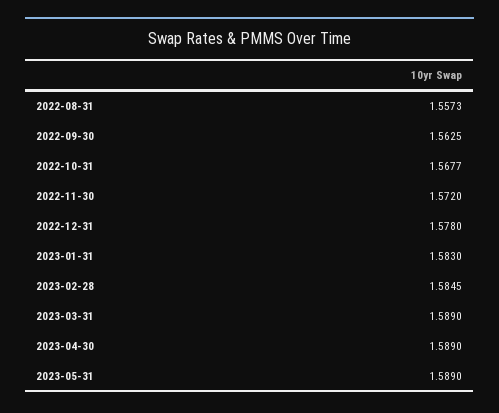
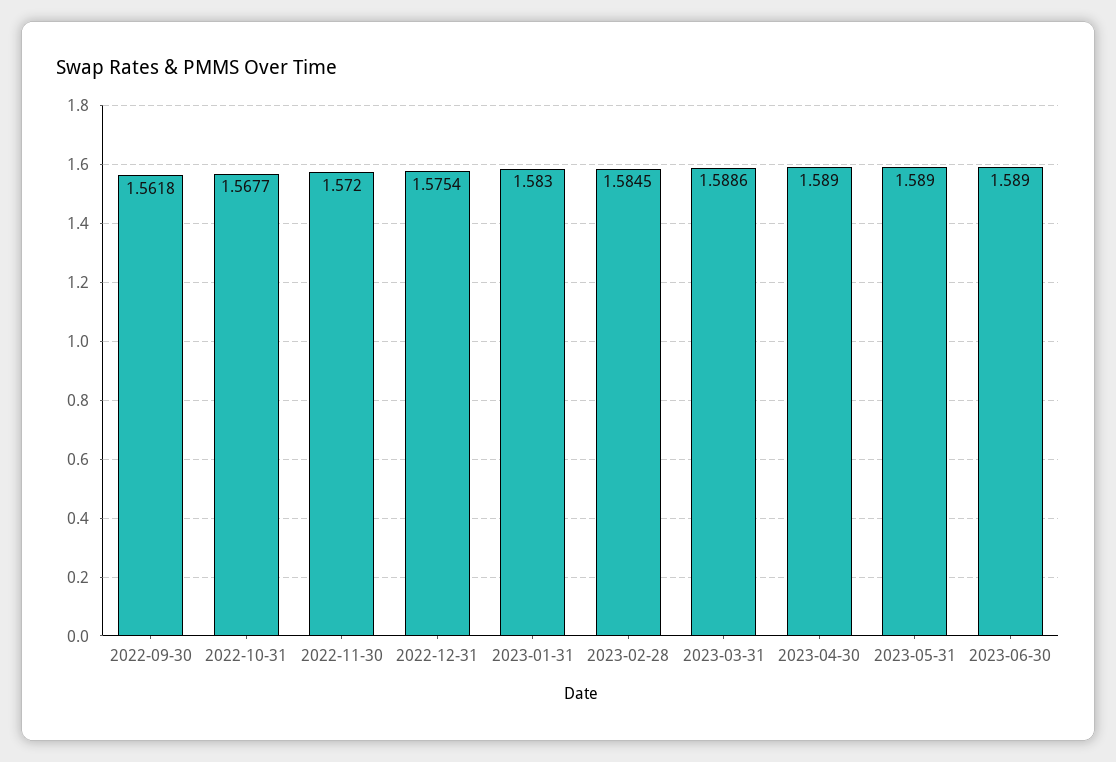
2022-08-31: 1.5573 -> none
2022-09-30: 1.5625 -> 1.5618
2022-12-31: 1.578 -> 1.5754
2023-03-31: 1.589 -> 1.5886
2023-06-30: none -> 1.589

